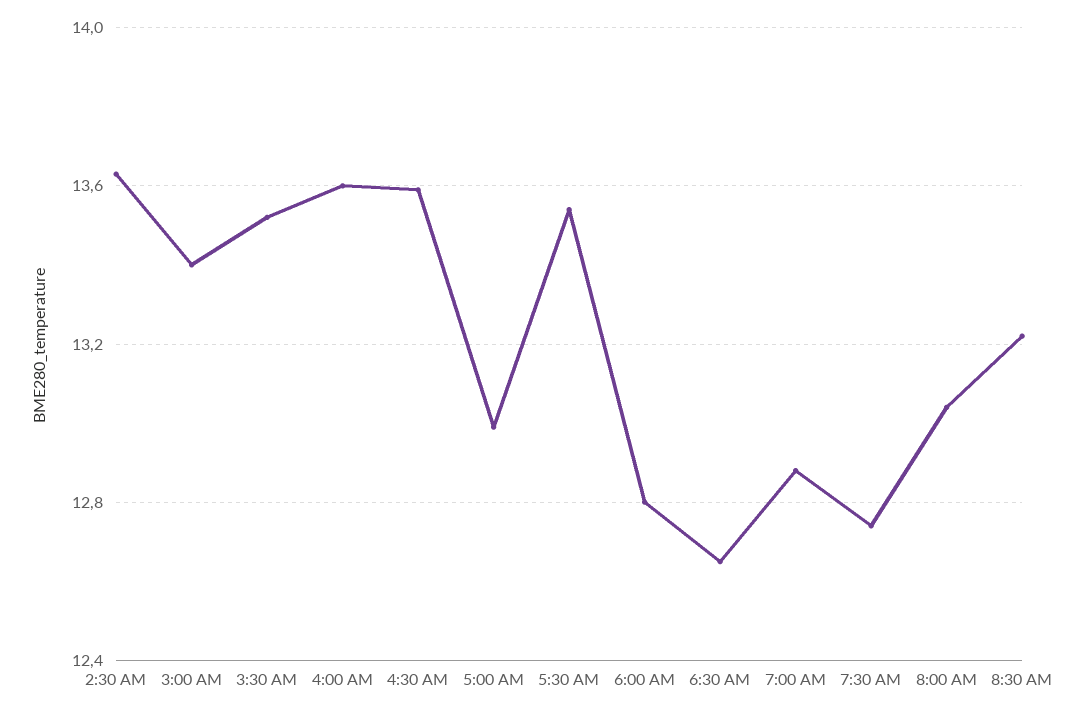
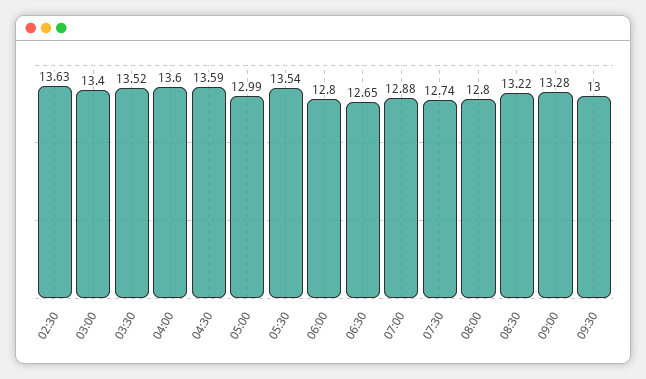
8:00 AM: 13.05 -> 12.8
09:00: none -> 13.28
09:30: none -> 13

